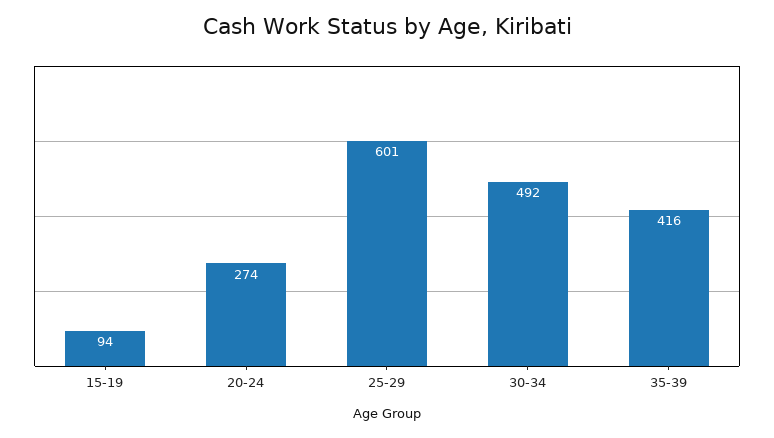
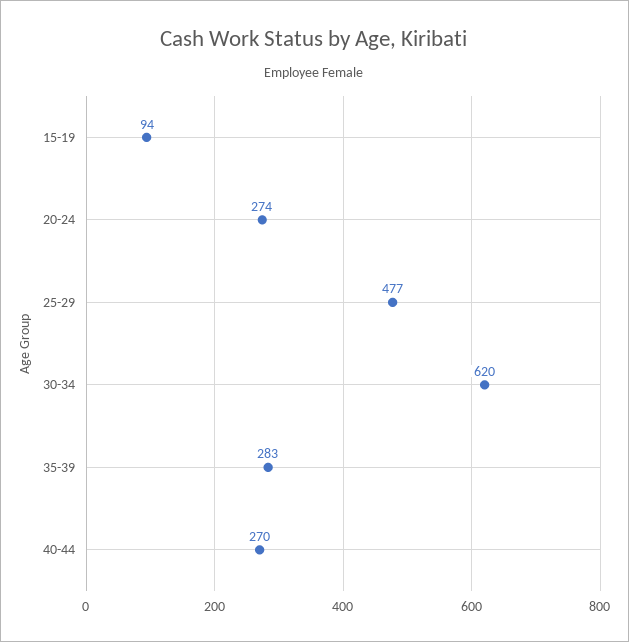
25-29: 601 -> 477
30-34: 492 -> 620
35-39: 416 -> 283
40-44: none -> 270

